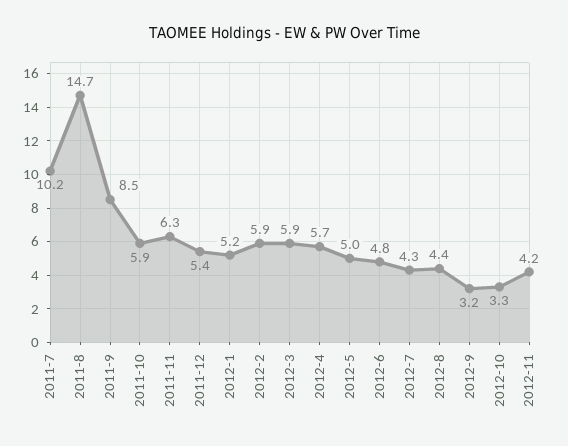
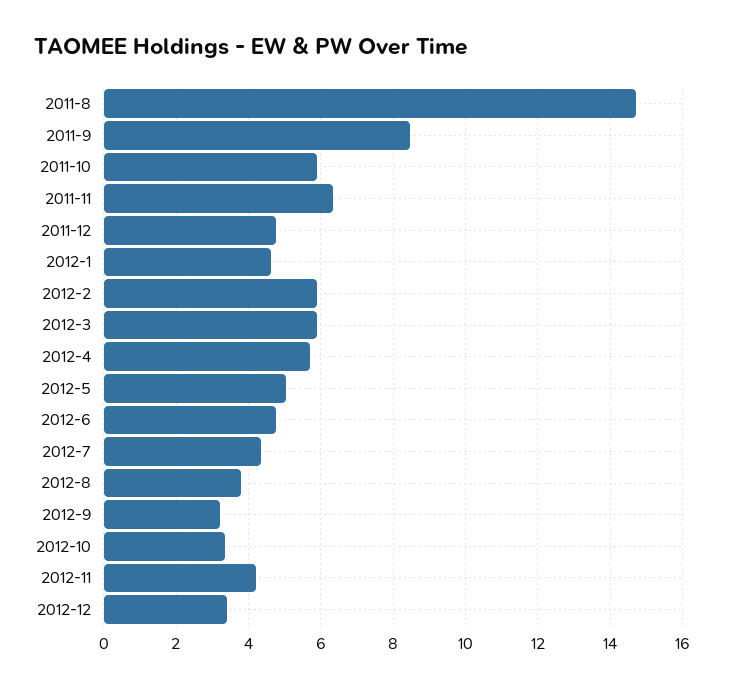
2011-7: 10.2 -> none
2011-12: 5.4 -> 4.8
2012-1: 5.2 -> 4.6
2012-8: 4.4 -> 3.8
2012-12: none -> 3.4

